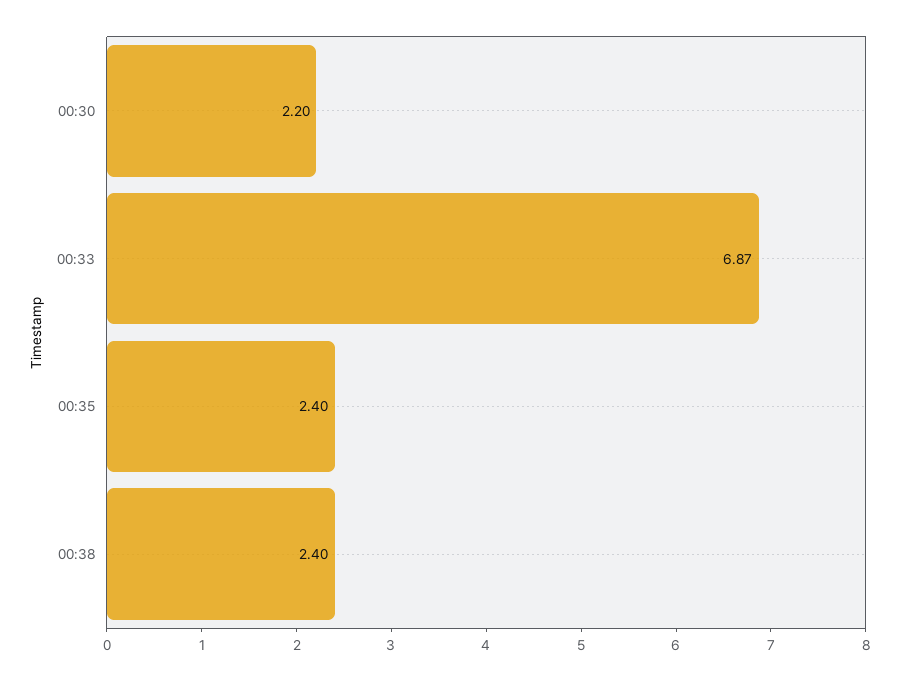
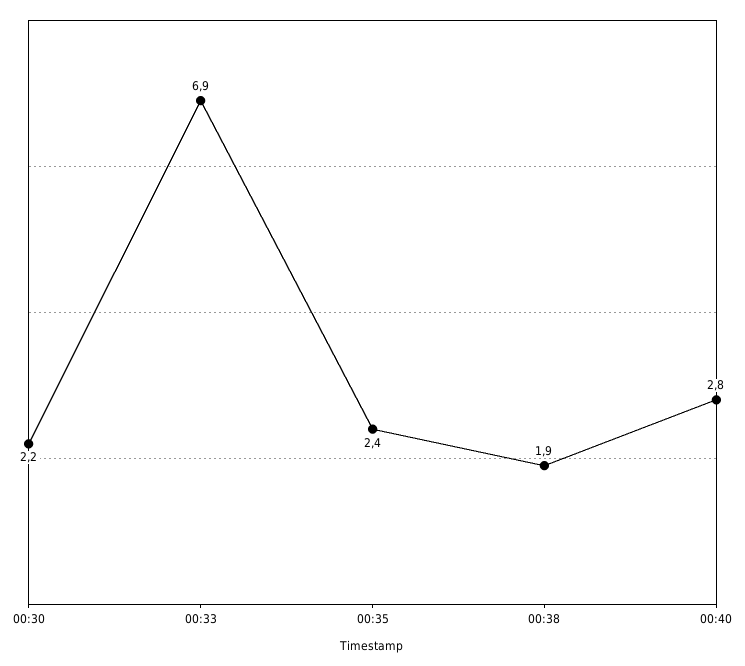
00:38: 2.4 -> 1.9
00:40: none -> 2.8

